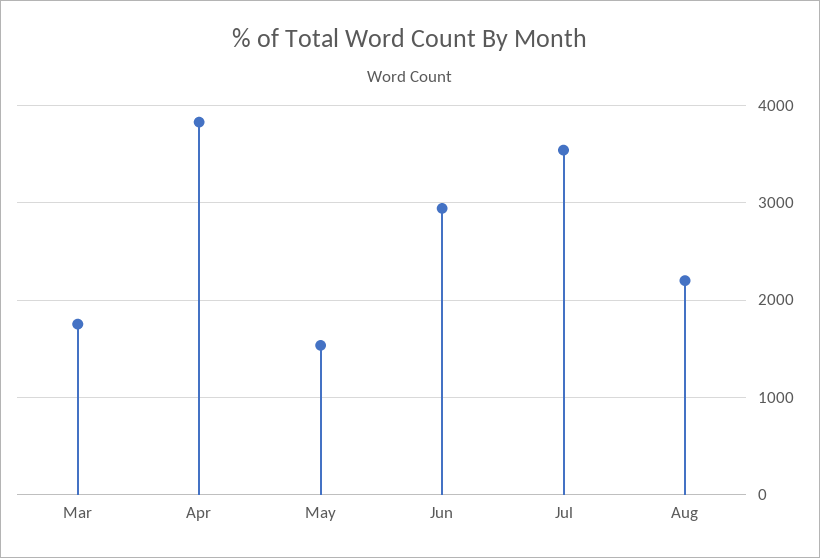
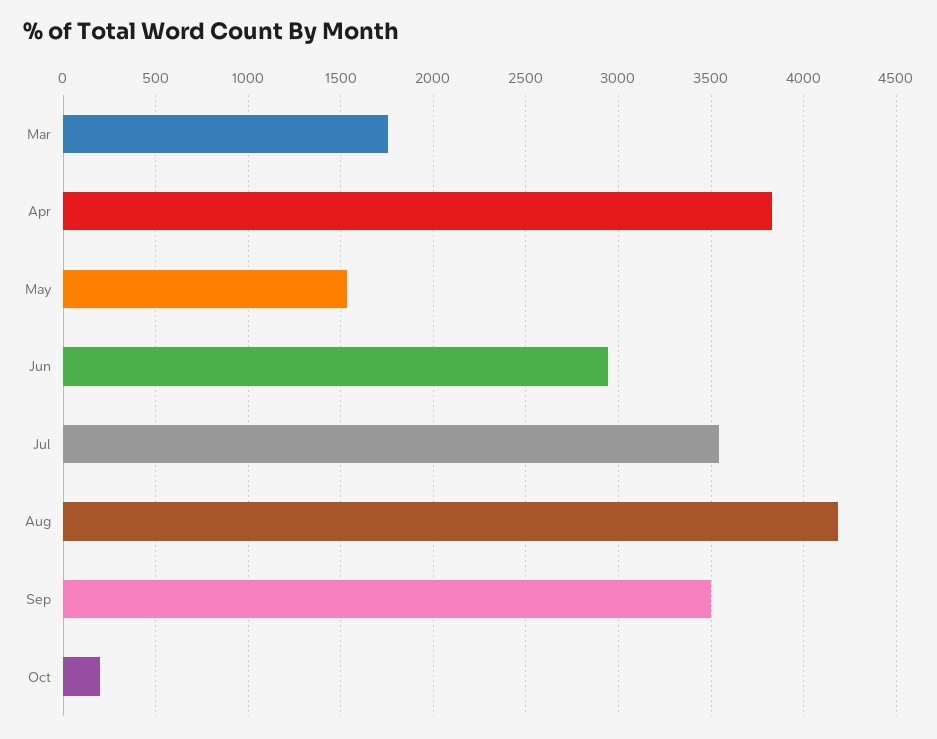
Aug: 2200 -> 4200
Sep: none -> 3500
Oct: none -> 200

